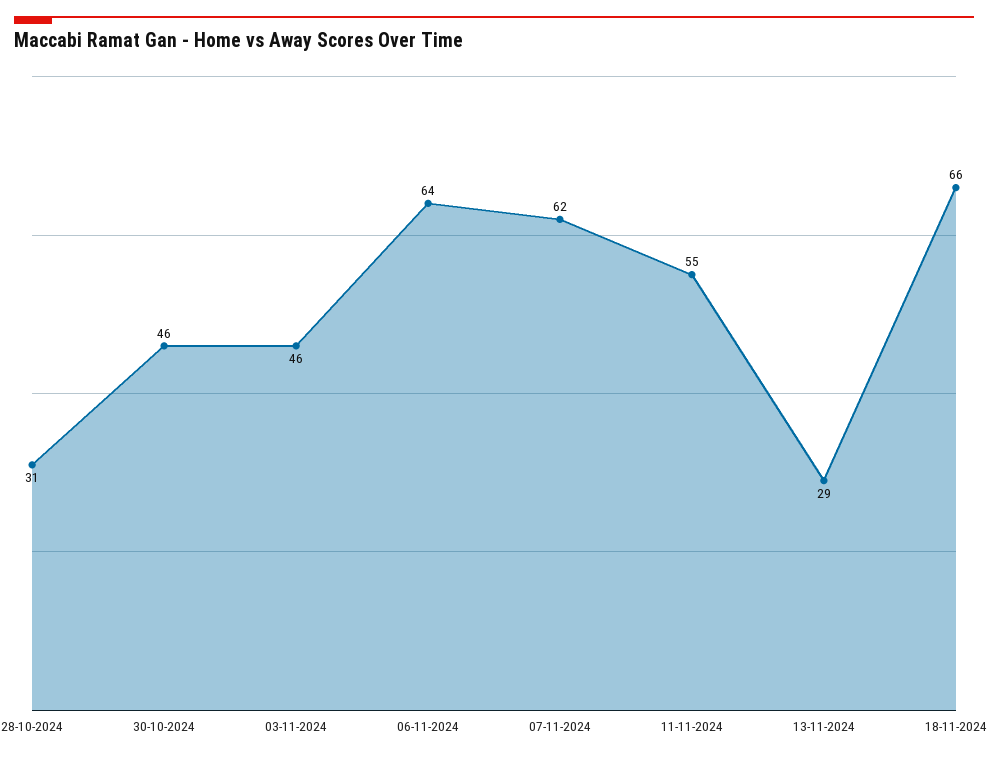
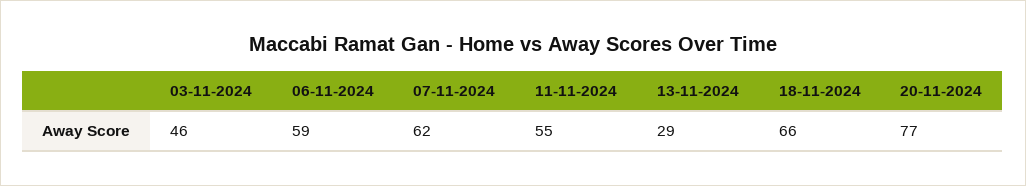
28-10-2024: 31 -> none
30-10-2024: 46 -> none
06-11-2024: 64 -> 59
20-11-2024: none -> 77

